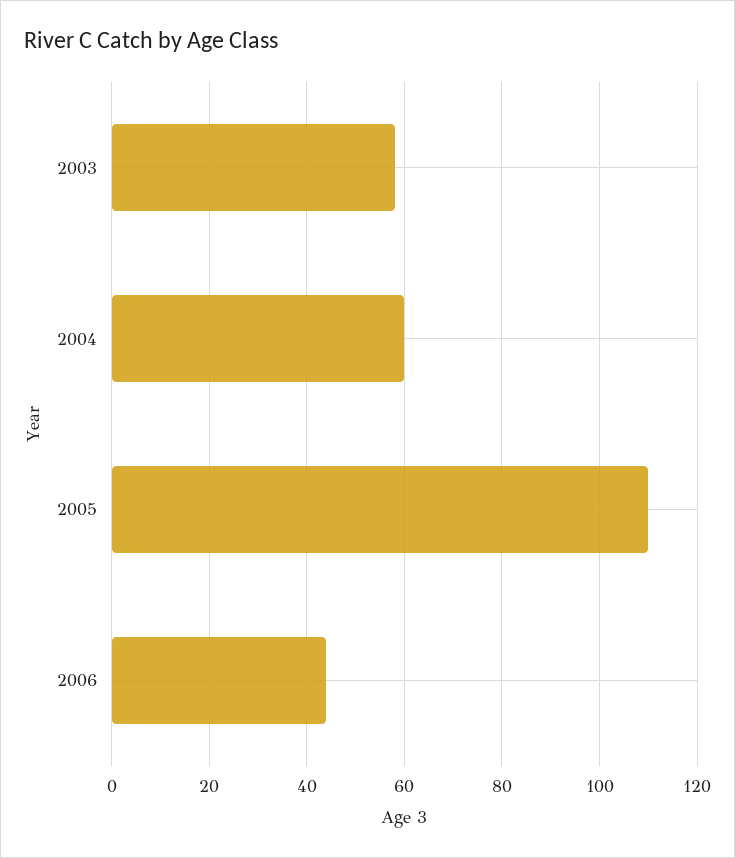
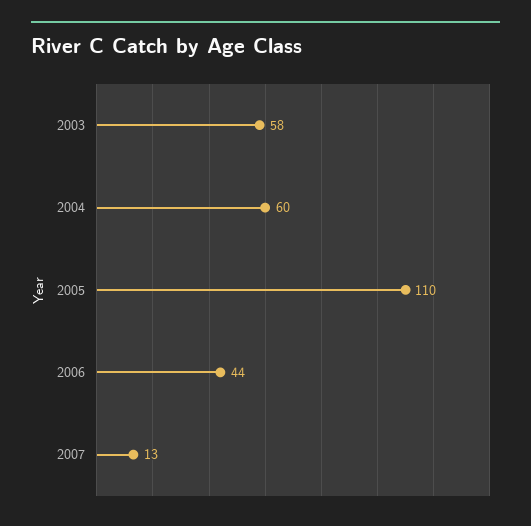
2007: none -> 13

